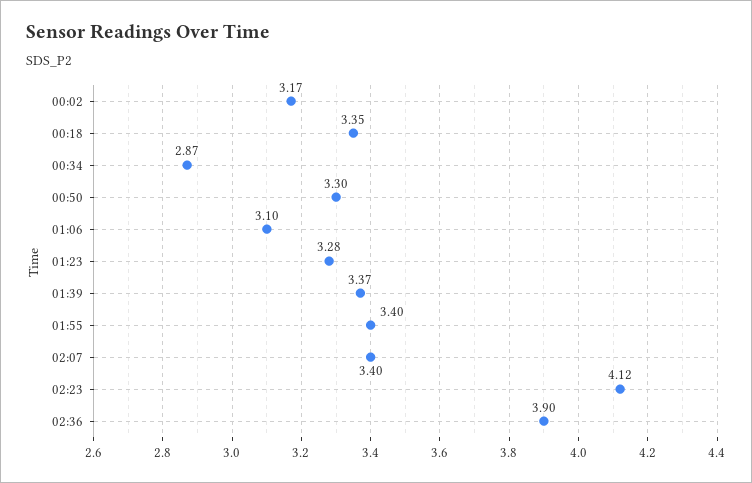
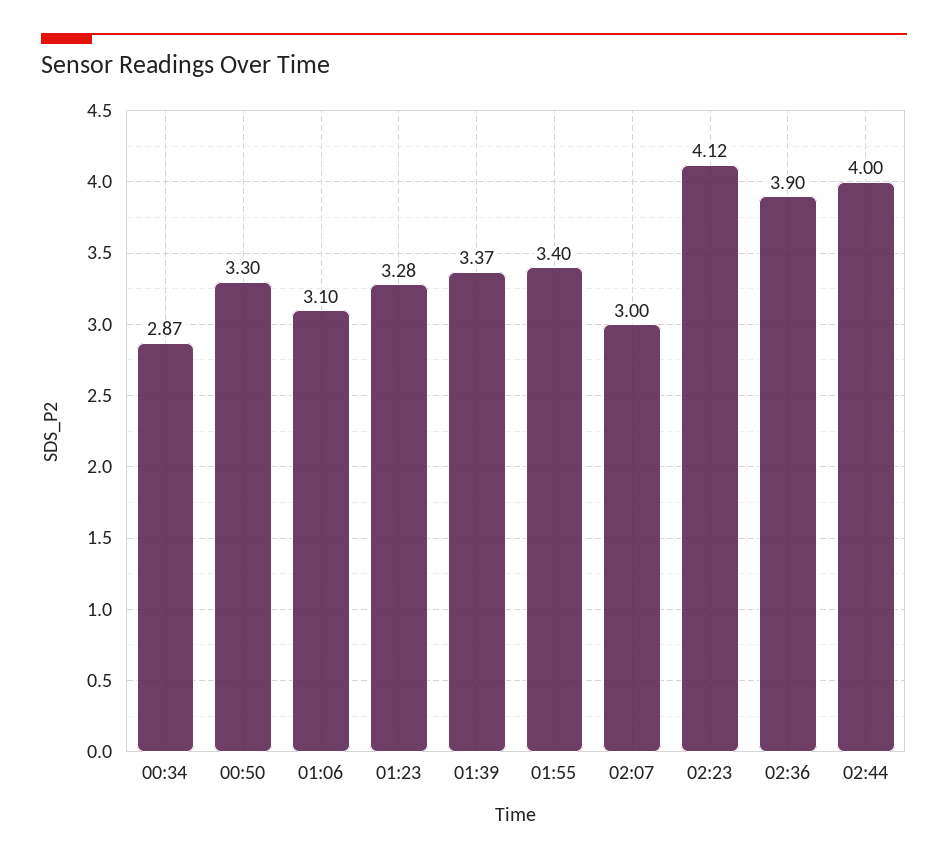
00:02: 3.17 -> none
00:18: 3.35 -> none
02:07: 3.4 -> 3
02:44: none -> 4

